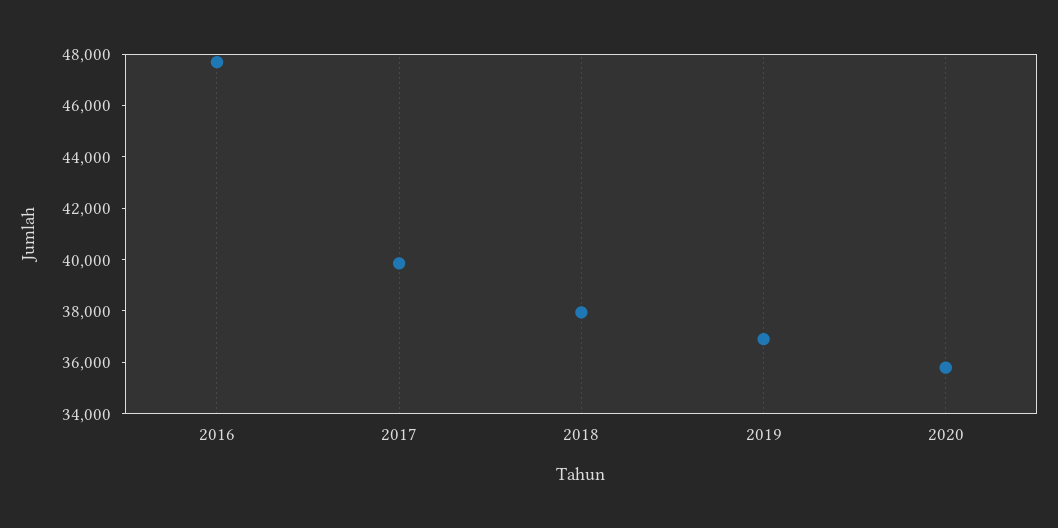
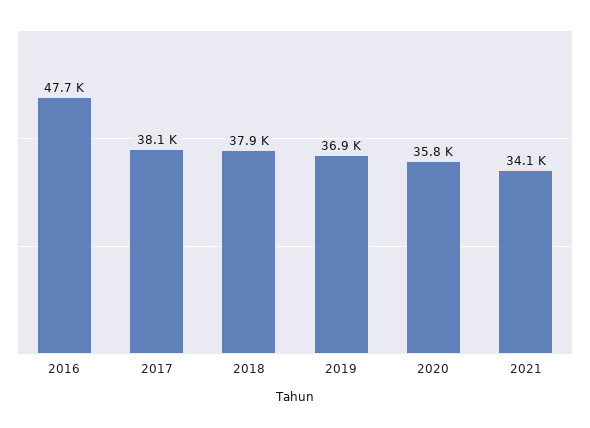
2017: 40000 -> 38100
2021: none -> 34100

